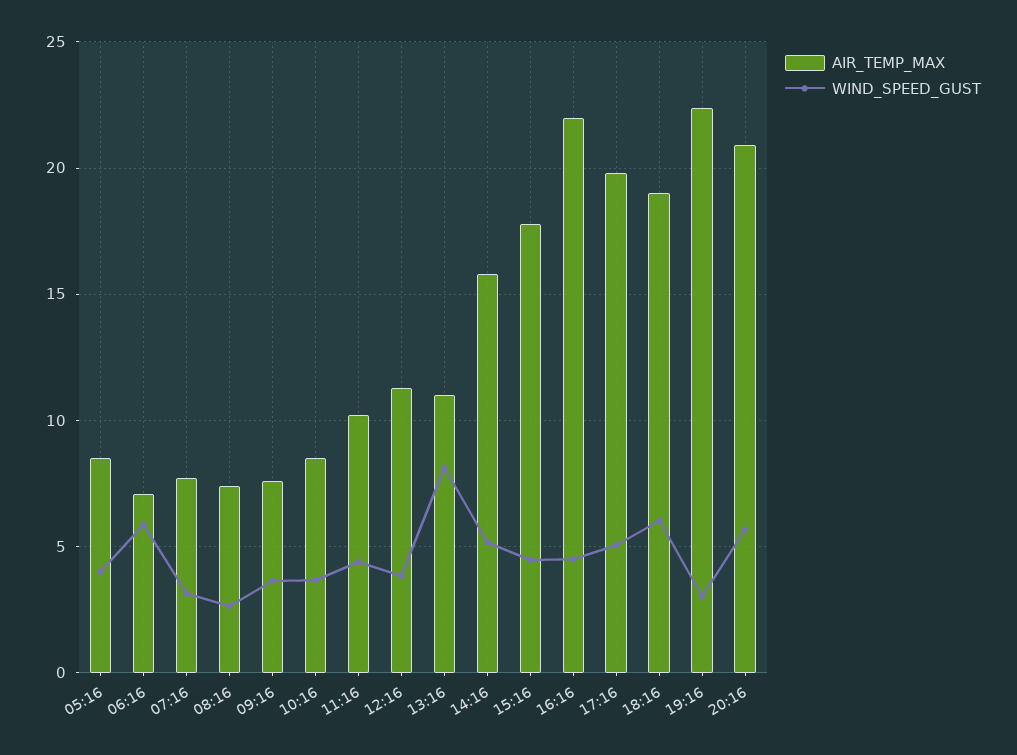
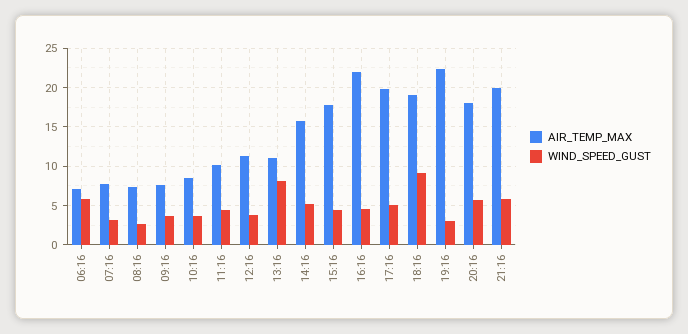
AIR_TEMP_MAX, 05:16: 8.5 -> none
WIND_SPEED_GUST, 05:16: 4 -> none
WIND_SPEED_GUST, 18:16: 6 -> 9
AIR_TEMP_MAX, 20:16: 21 -> 18
AIR_TEMP_MAX, 21:16: none -> 20
WIND_SPEED_GUST, 21:16: none -> 6

